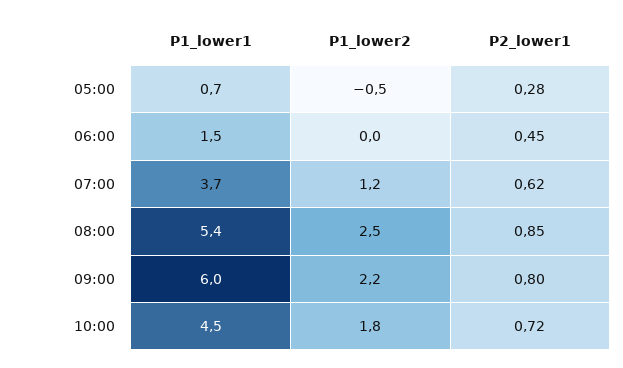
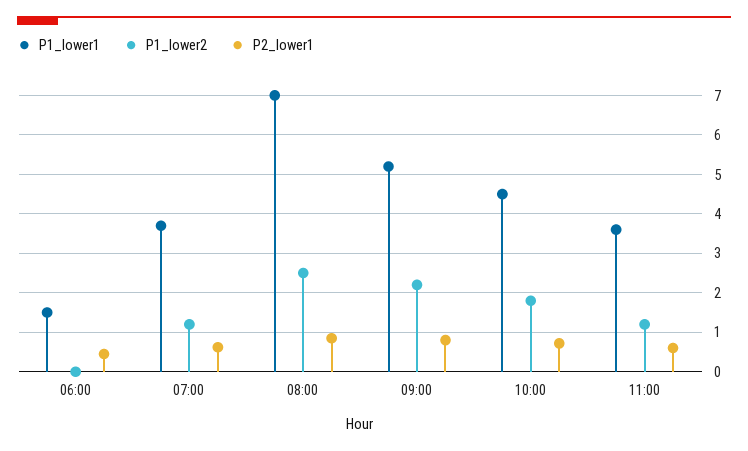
P1_lower1, 05:00: 0.7 -> none
P1_lower2, 05:00: -0.5 -> none
P2_lower1, 05:00: 0.28 -> none
P1_lower1, 08:00: 5.4 -> 7
P1_lower1, 09:00: 6 -> 5.2
P1_lower1, 11:00: none -> 3.6
P1_lower2, 11:00: none -> 1.2
P2_lower1, 11:00: none -> 0.6

